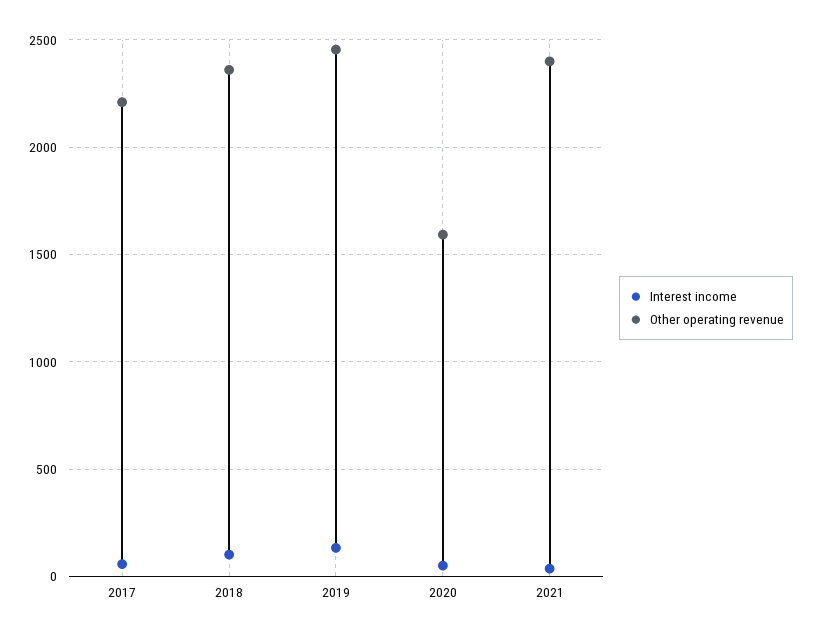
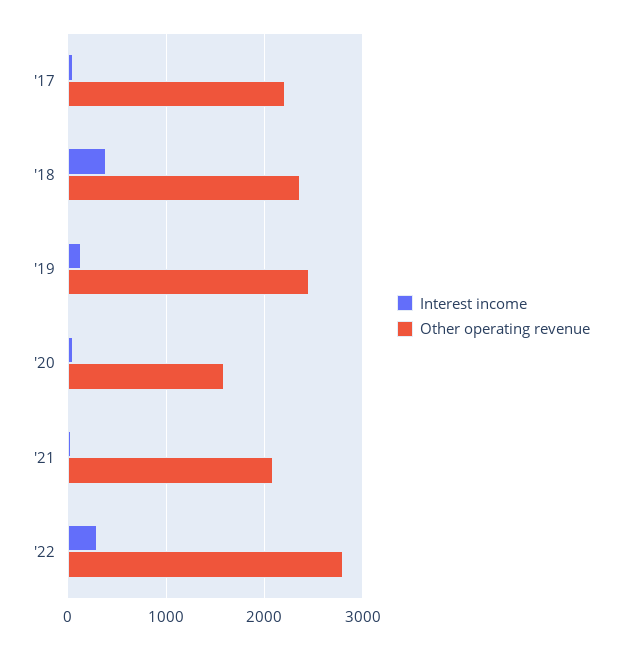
Interest income, 2018: 100 -> 400
Other operating revenue, 2021: 2400 -> 2100
Interest income, '22: none -> 300
Other operating revenue, '22: none -> 2800

